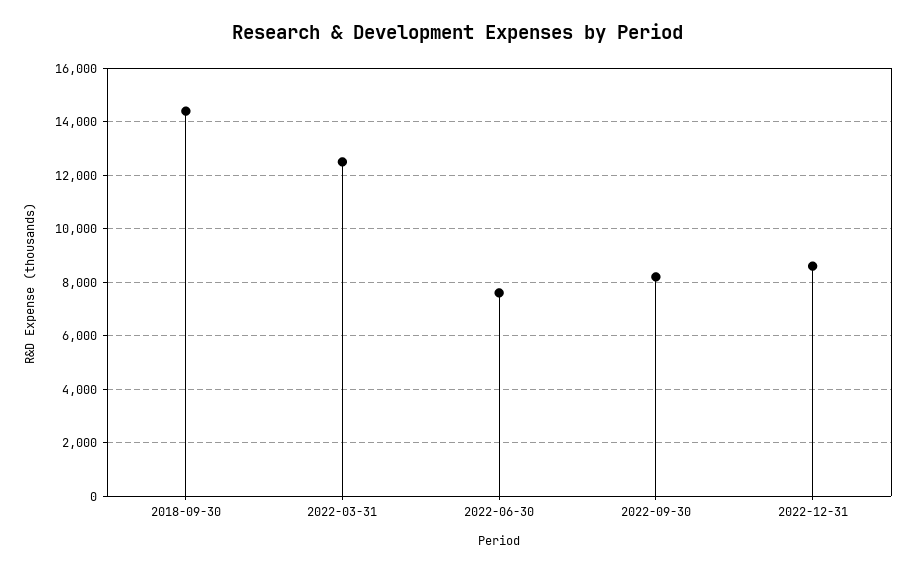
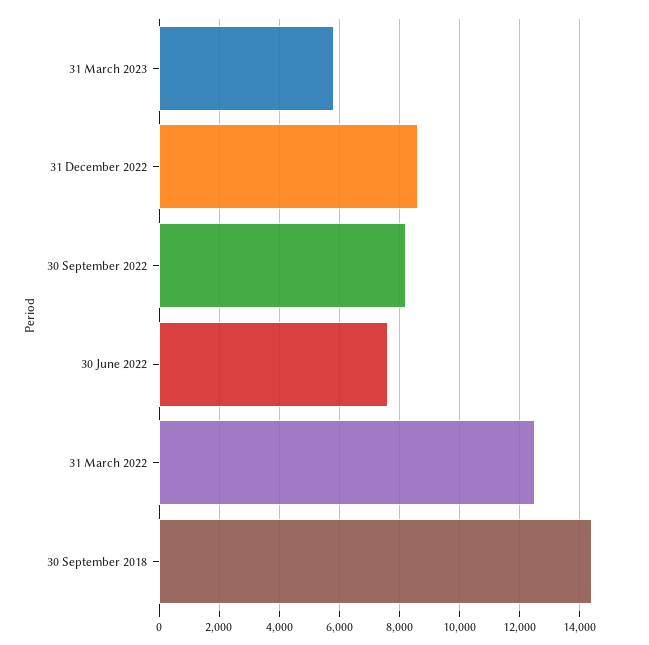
31 March 2023: none -> 5800

